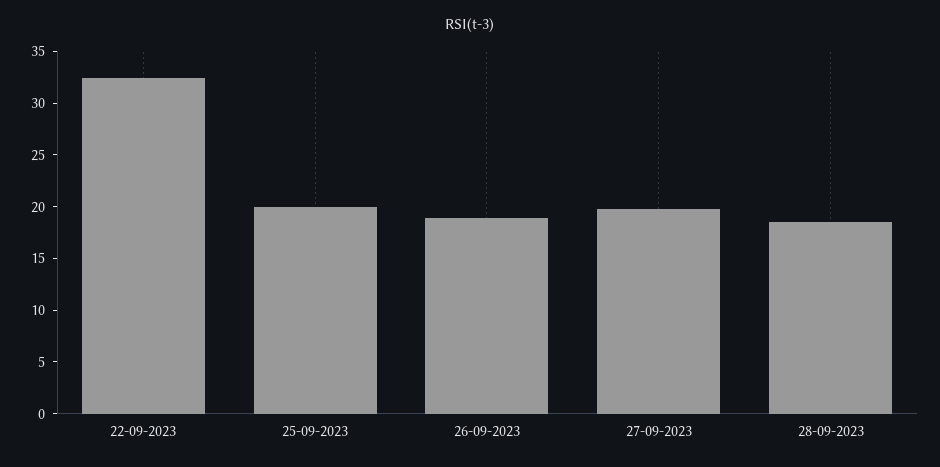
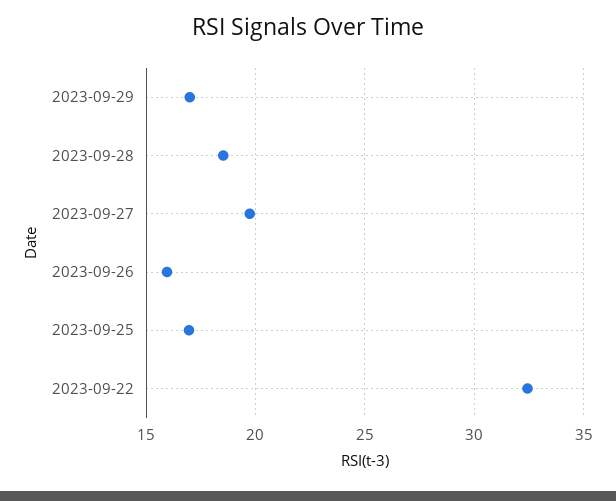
25-09-2023: 20 -> 17
26-09-2023: 19 -> 16
2023-09-29: none -> 17

